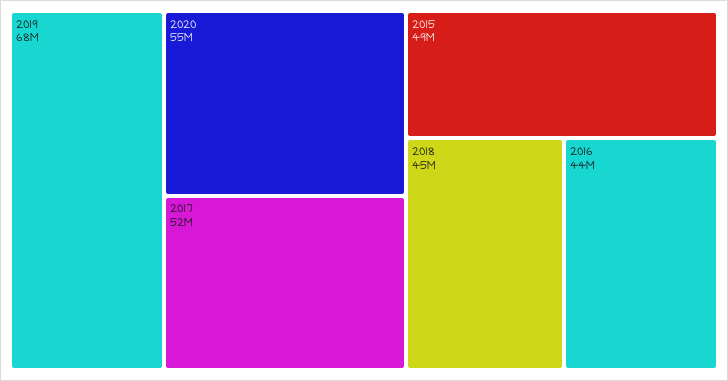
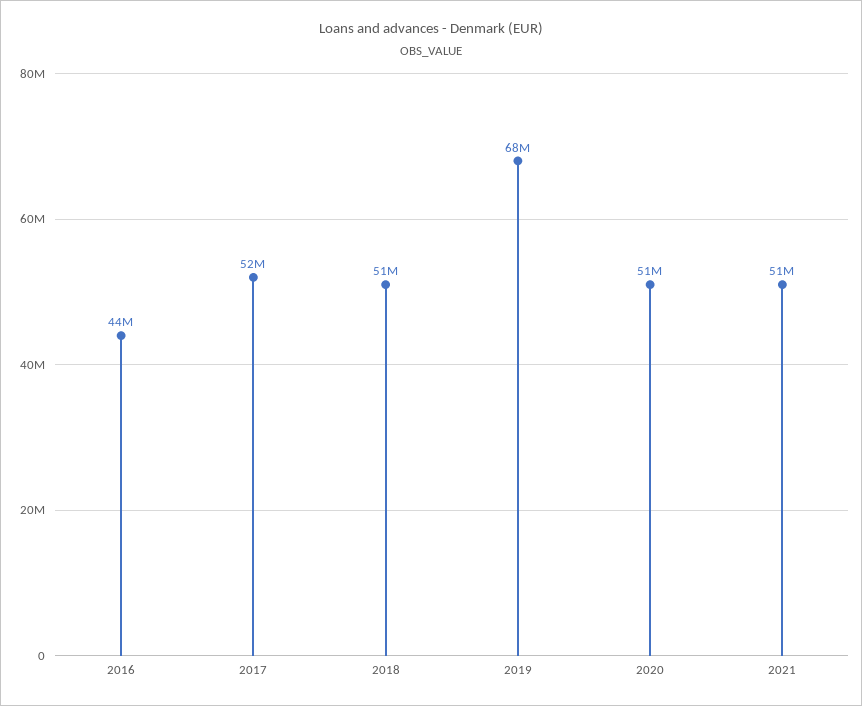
2020: 55000000 -> 51000000
2015: 49000000 -> none
2018: 45000000 -> 51000000
2021: none -> 51000000

